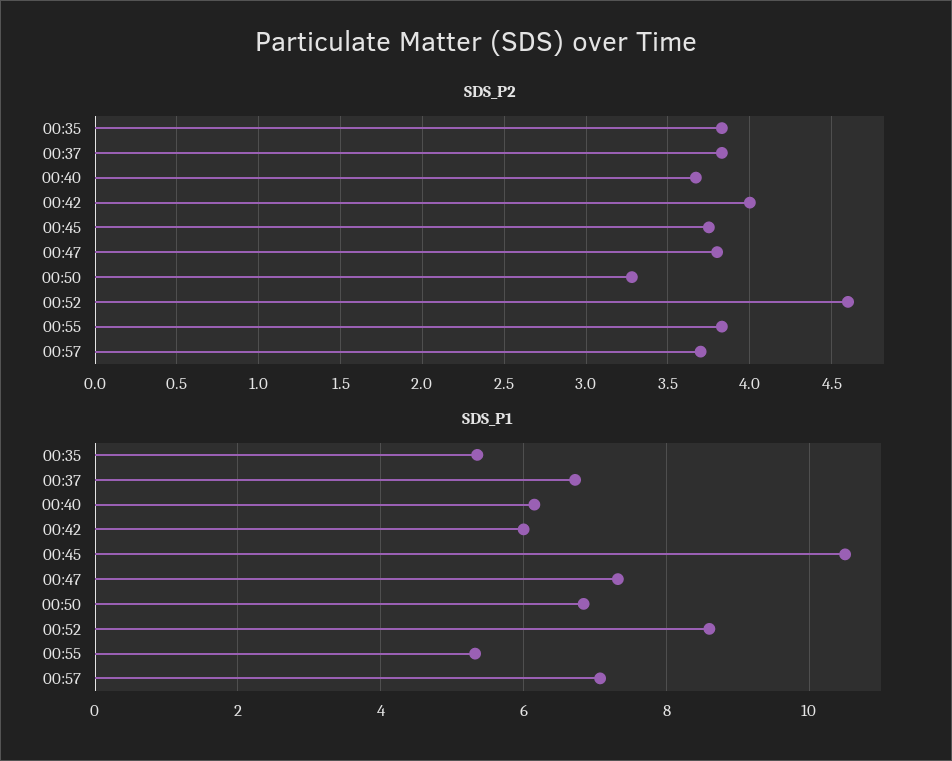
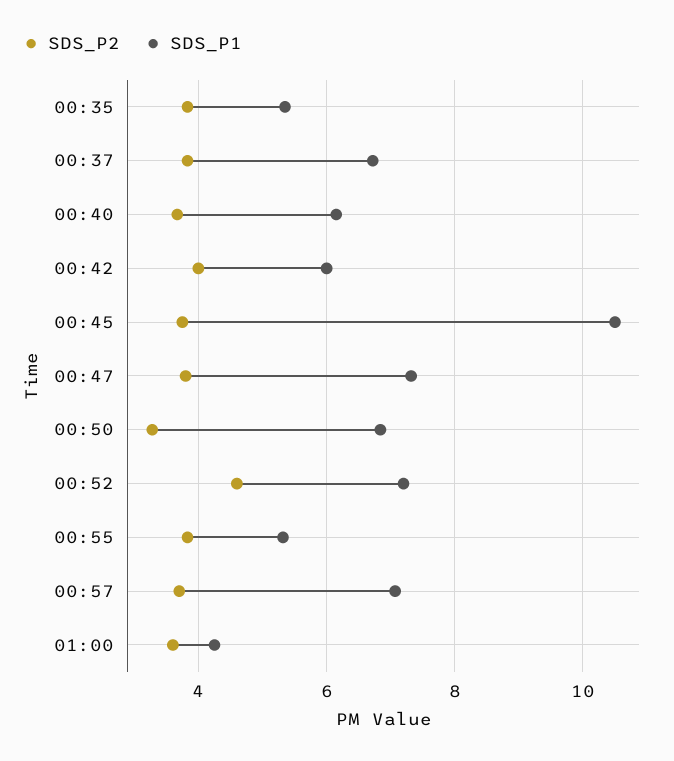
SDS_P1, 00:52: 8.6 -> 7.2
SDS_P2, 01:00: none -> 3.6
SDS_P1, 01:00: none -> 4.2

